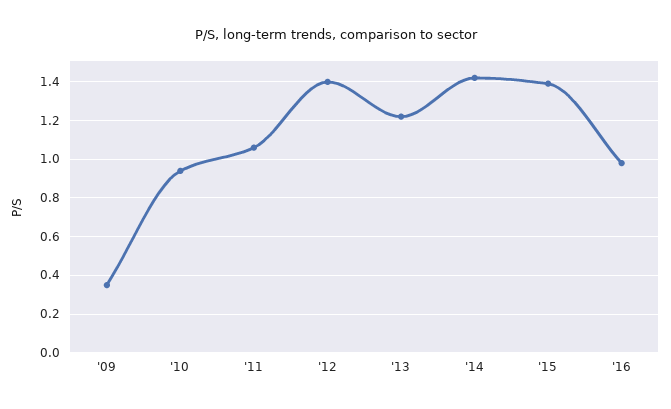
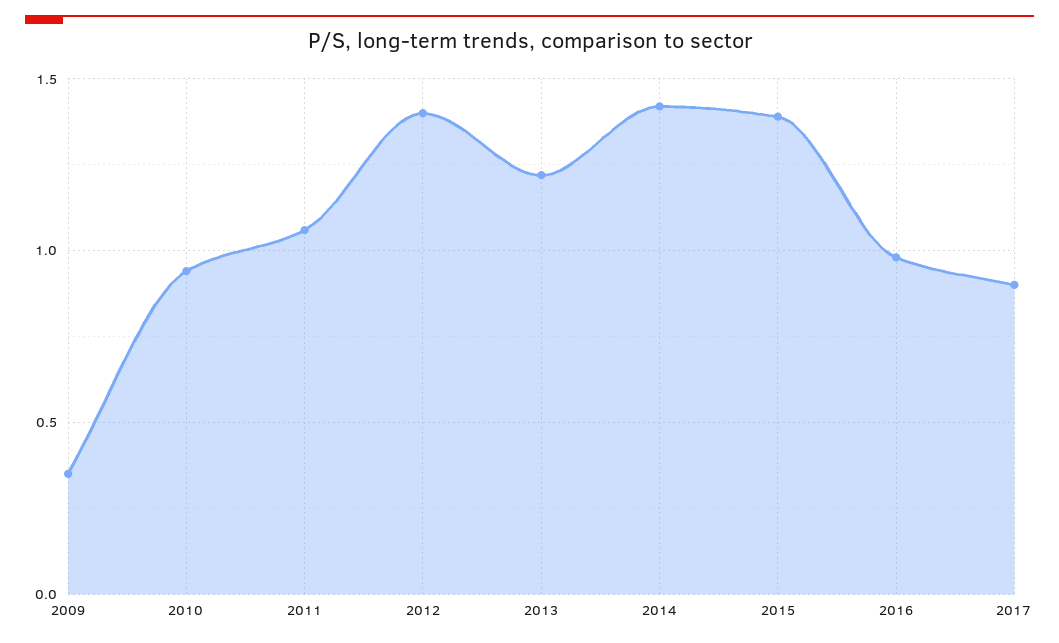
2017: none -> 0.9

